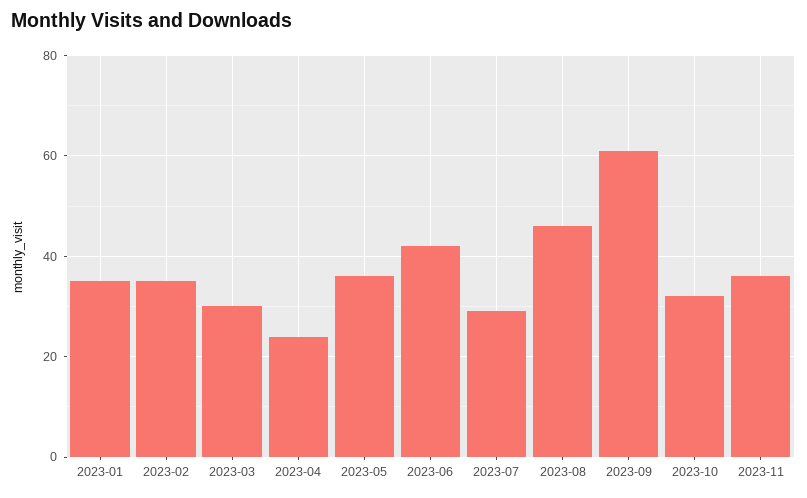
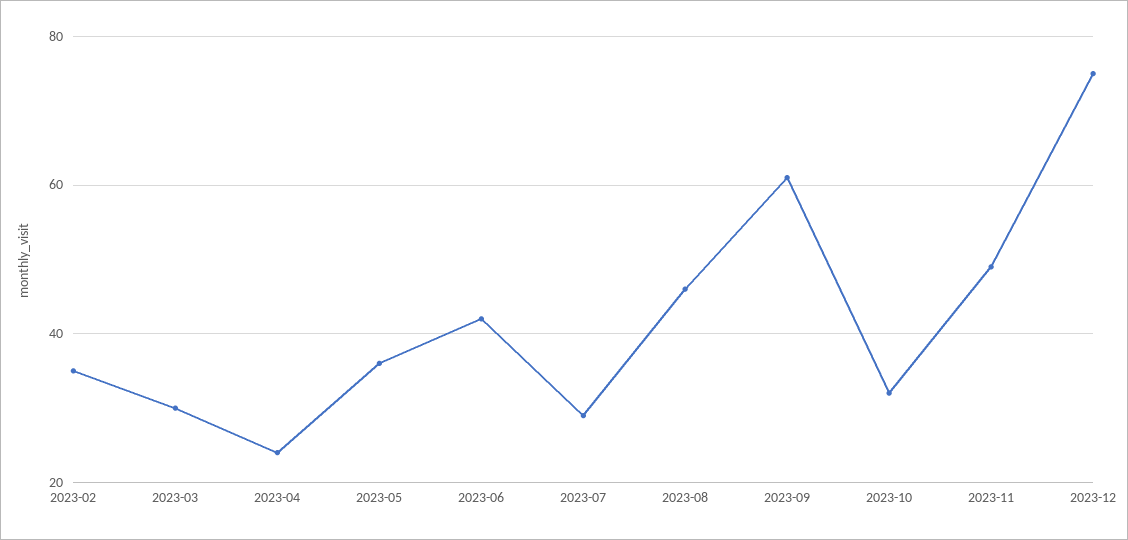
2023-01: 35 -> none
2023-11: 35 -> 50
2023-12: none -> 75

